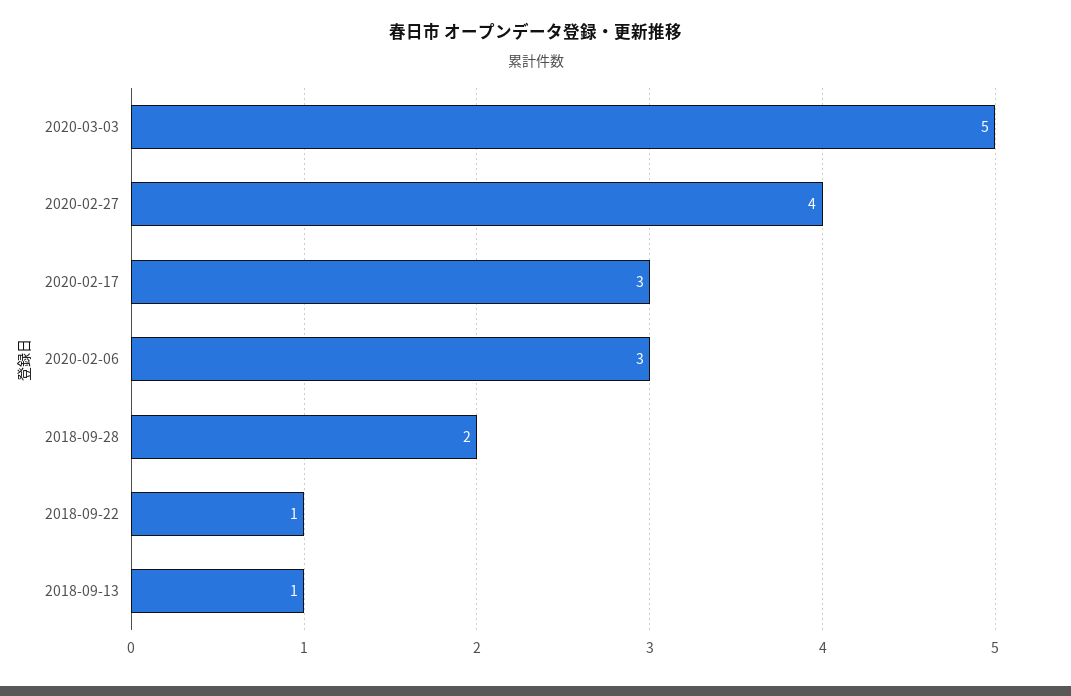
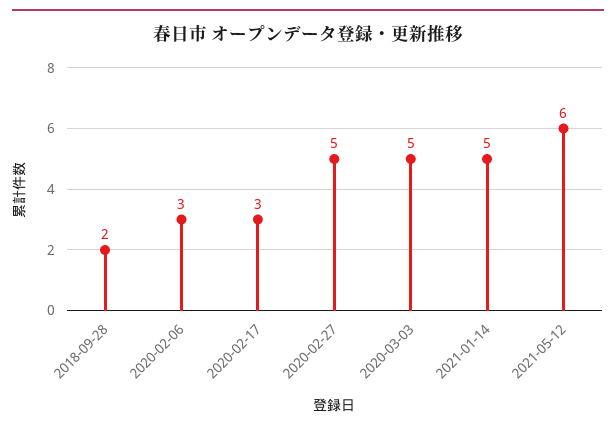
2020-02-27: 4 -> 5
2018-09-22: 1 -> none
2018-09-13: 1 -> none
2021-01-14: none -> 5
2021-05-12: none -> 6

